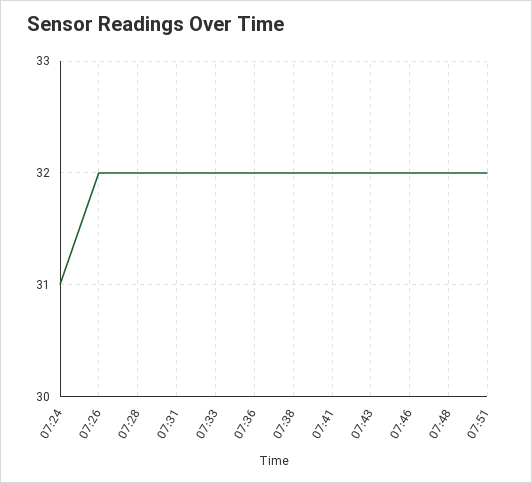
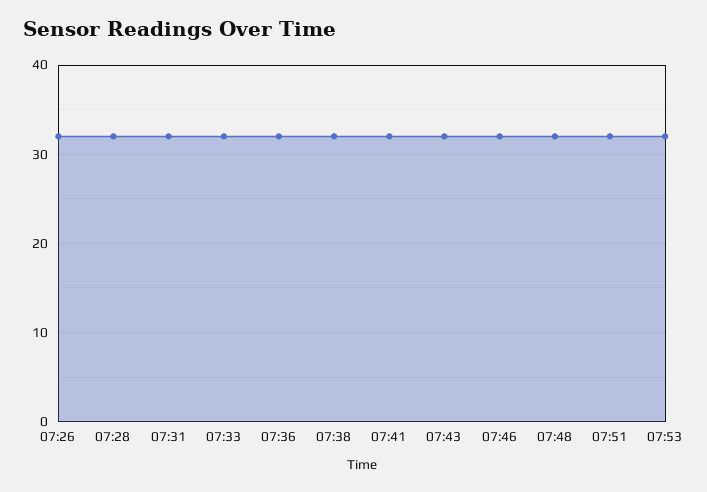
07:24: 31 -> none
07:53: none -> 32

